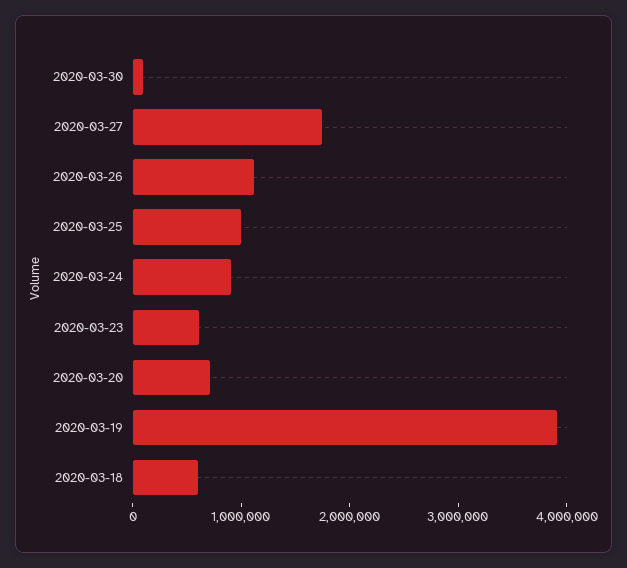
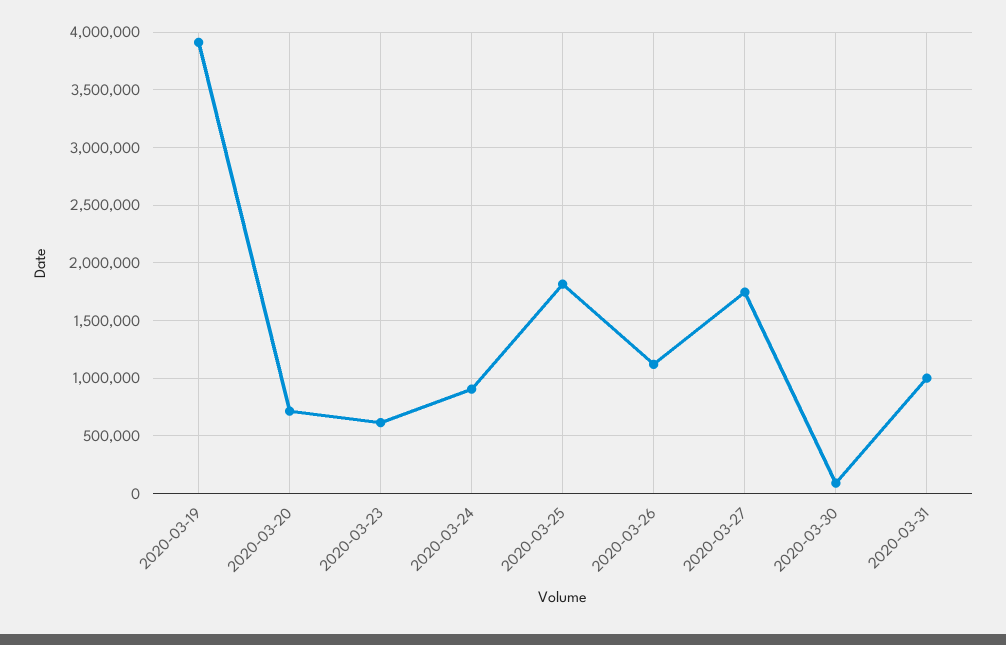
2020-03-25: 1000000 -> 1800000
2020-03-18: 600000 -> none
2020-03-31: none -> 1000000

